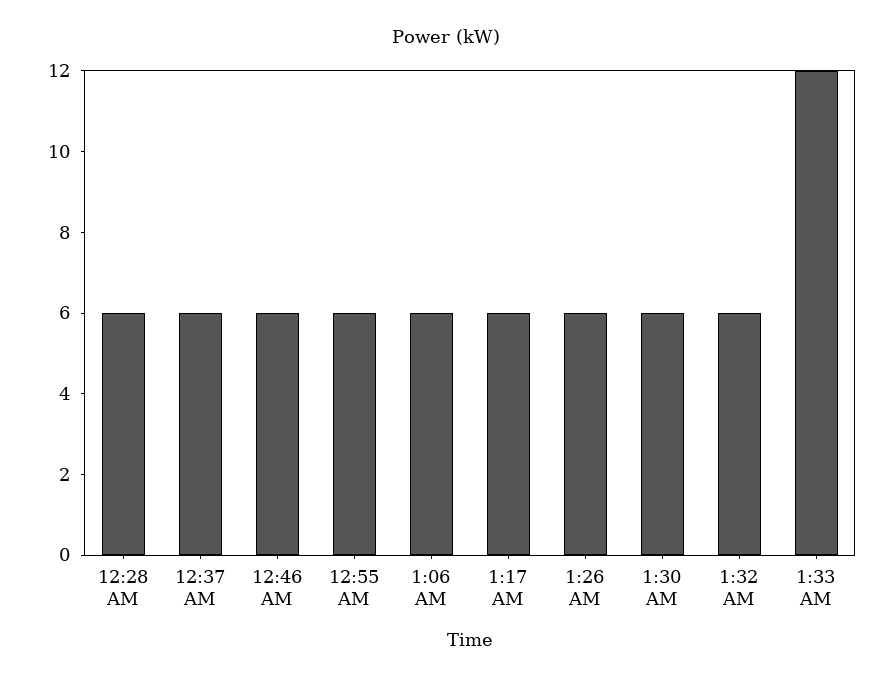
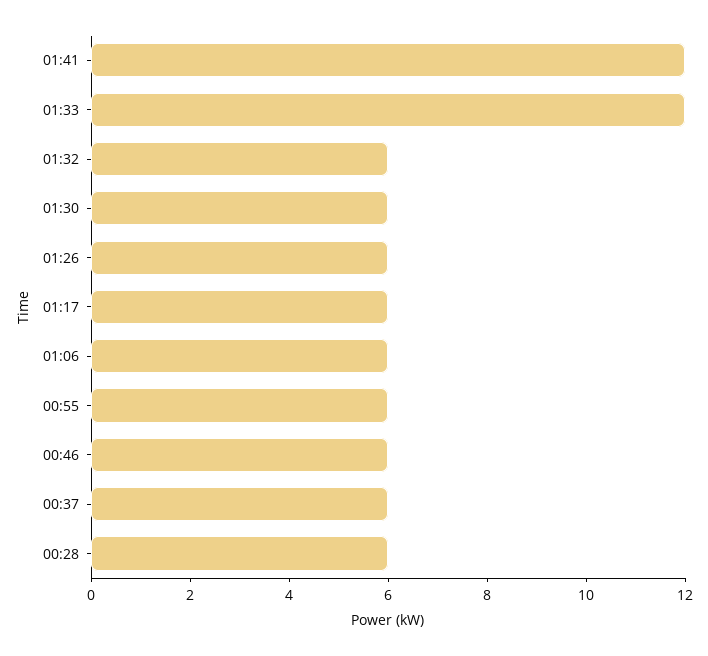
01:41: none -> 12

